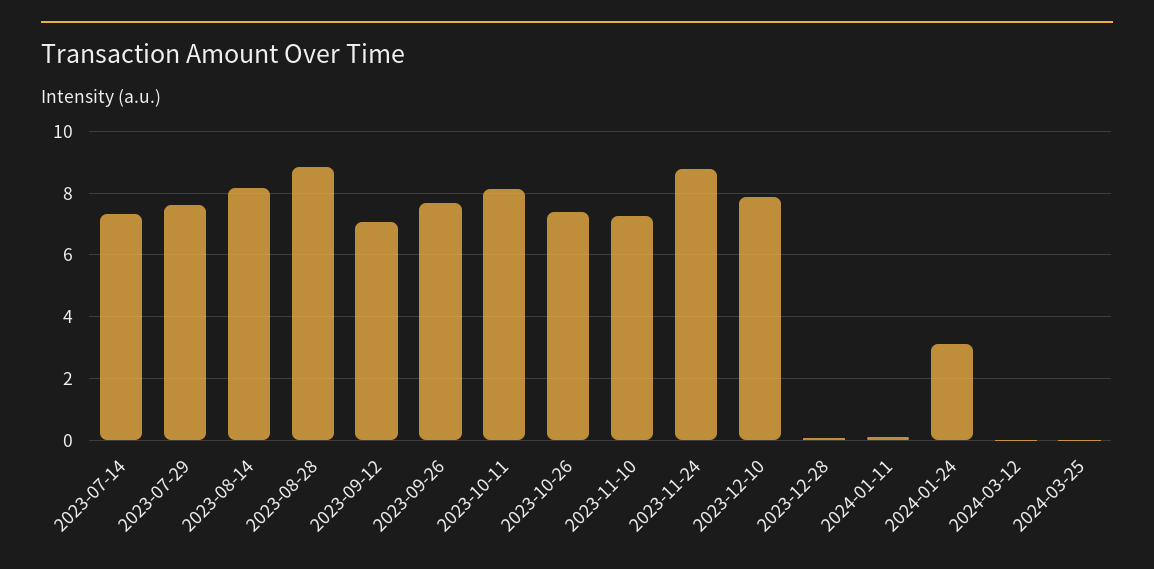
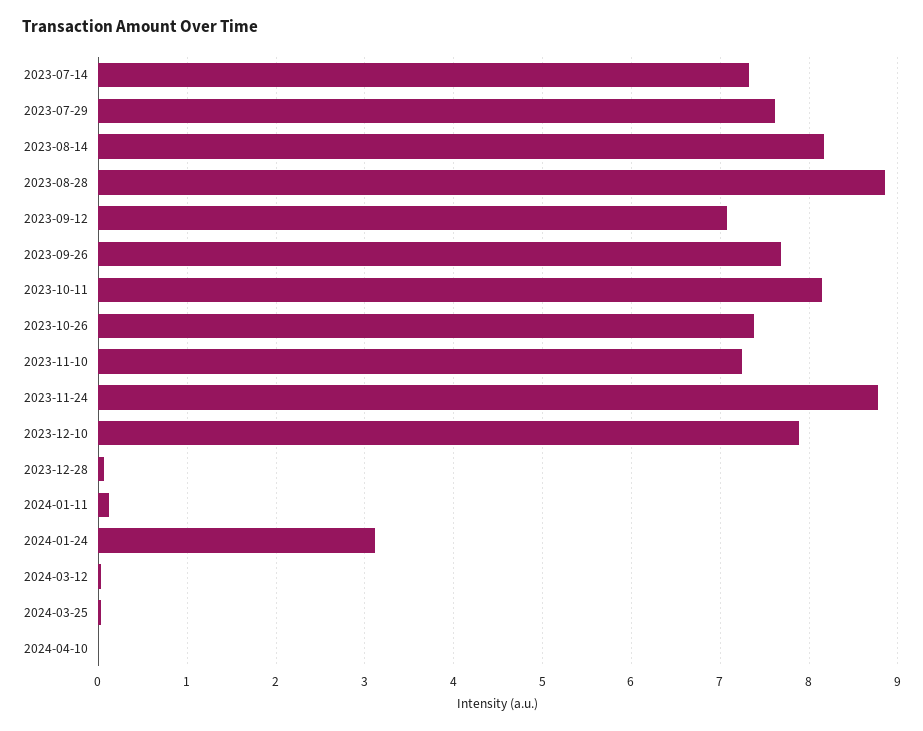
2024-04-10: none -> 0

